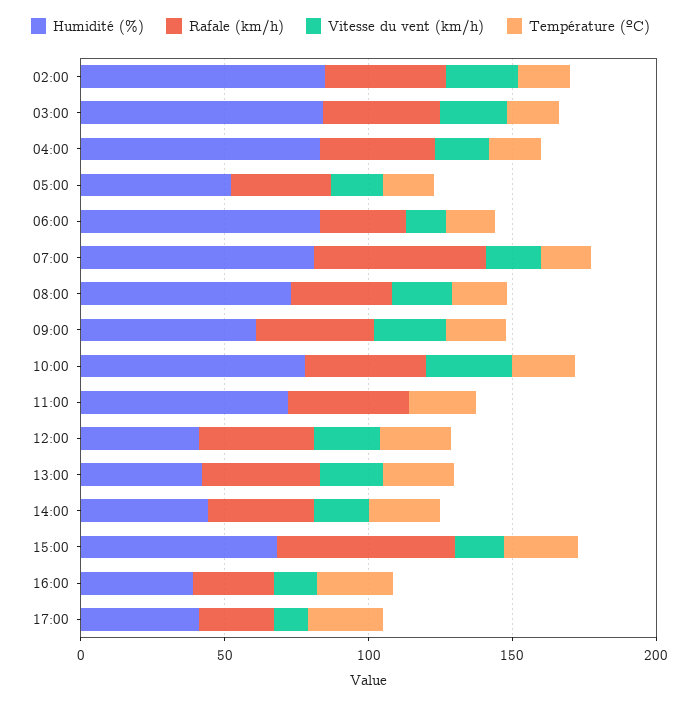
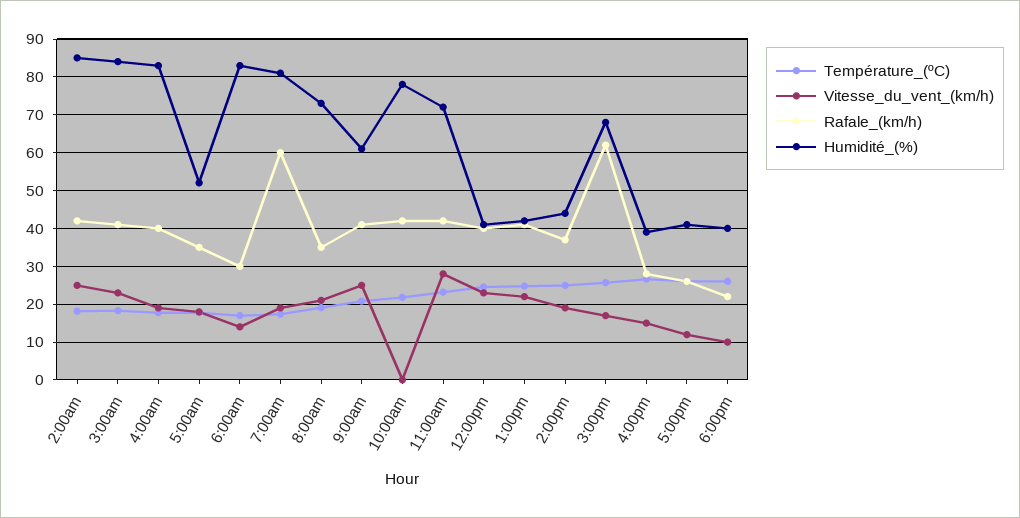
Vitesse du vent (km/h), 10:00: 30 -> 0
Vitesse du vent (km/h), 11:00: 0 -> 28
Température (ºC), 6:00pm: none -> 26
Vitesse du vent (km/h), 6:00pm: none -> 10
Rafale (km/h), 6:00pm: none -> 22
Humidité (%), 6:00pm: none -> 40

